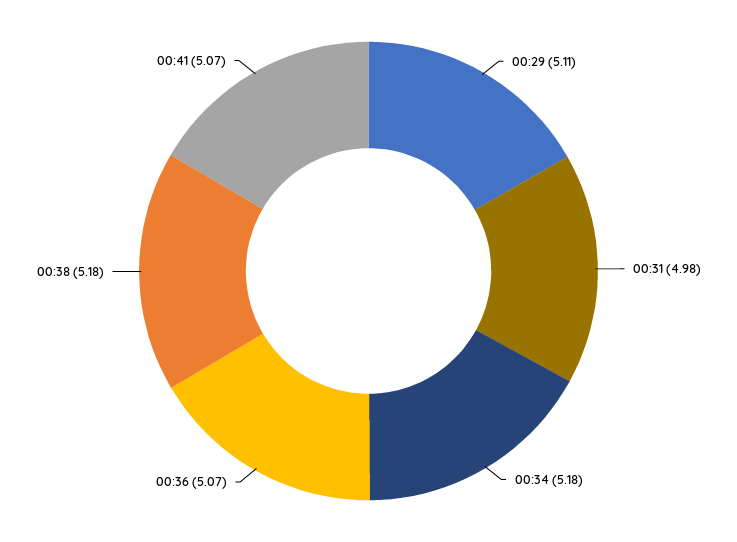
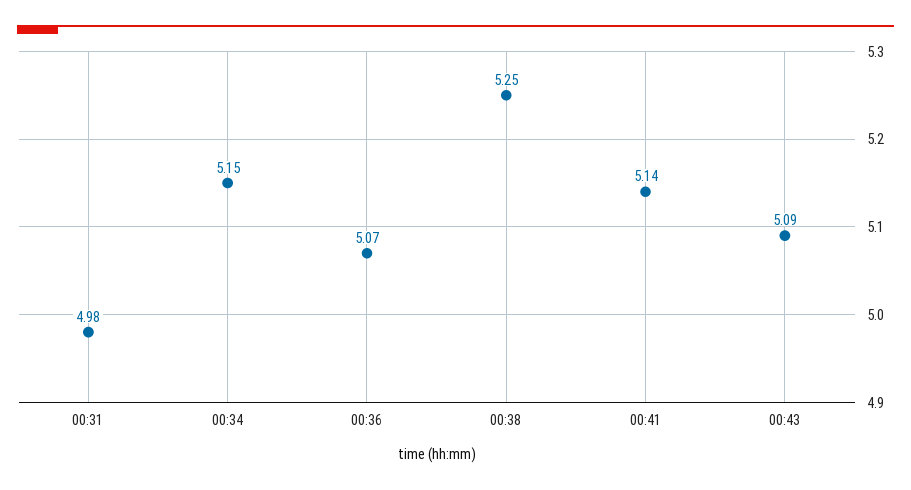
00:29: 5.11 -> none
00:34: 5.18 -> 5.15
00:38: 5.18 -> 5.25
00:41: 5.07 -> 5.14
00:43: none -> 5.09

